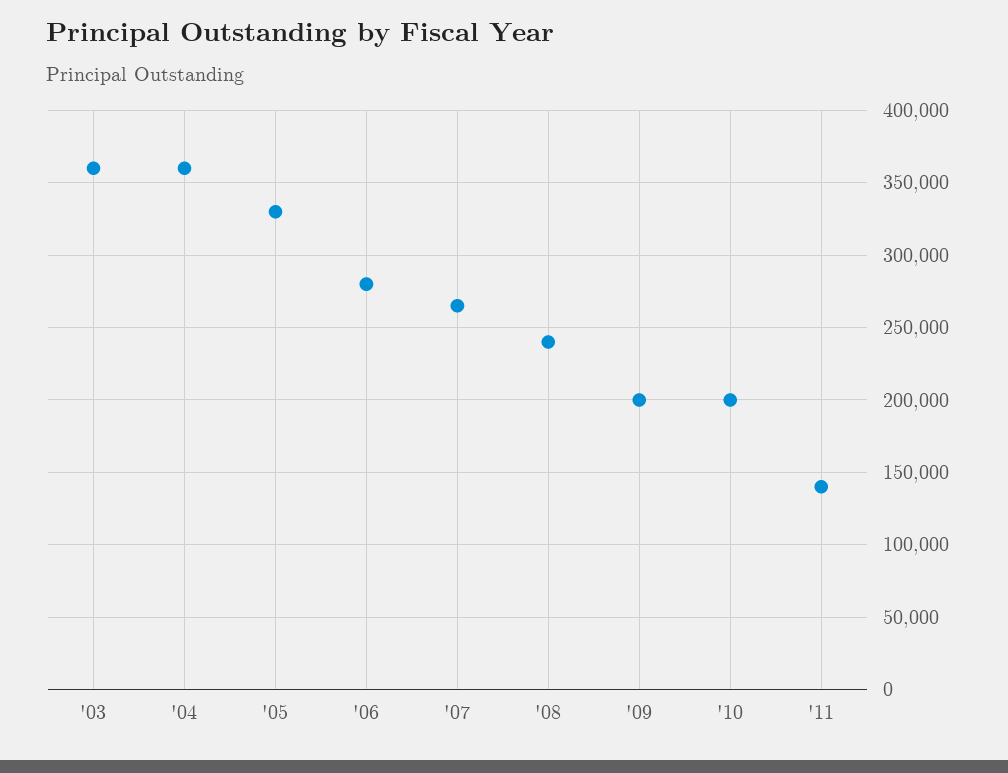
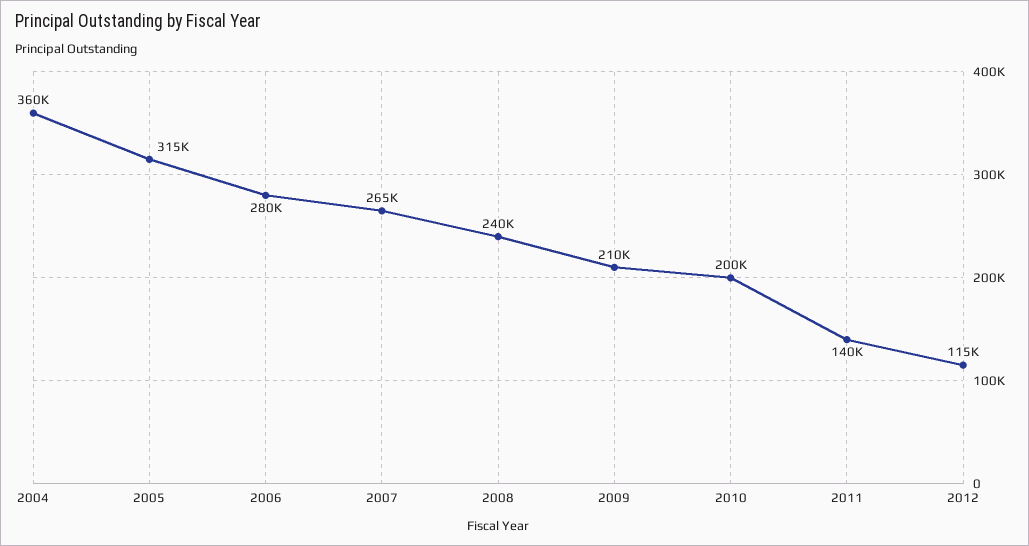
'03: 360000 -> none
'05: 330000 -> 315000
'09: 200000 -> 210000
2012: none -> 115000

